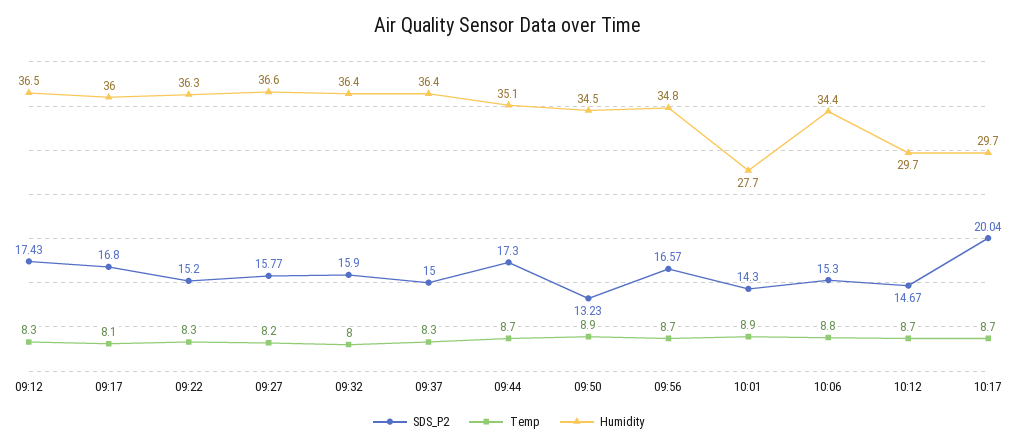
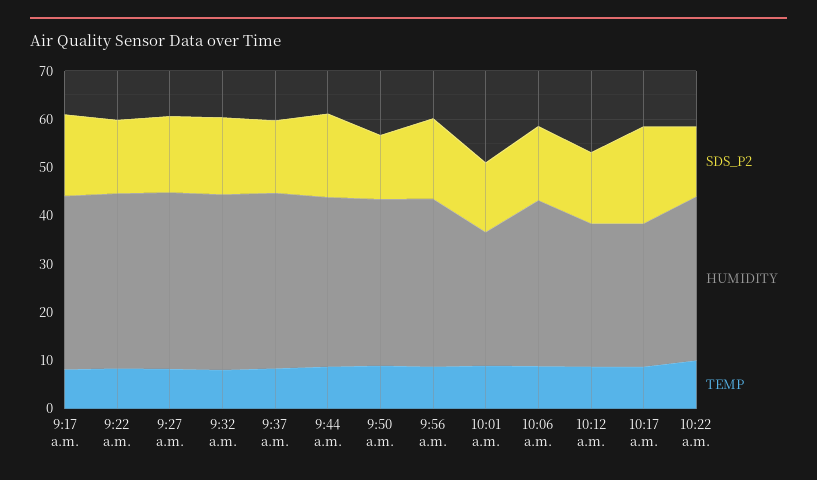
SDS_P2, 09:12: 17.43 -> none
Temp, 09:12: 8.3 -> none
Humidity, 09:12: 36.5 -> none
SDS_P2, 10:22 a.m.: none -> 14
Humidity, 10:22 a.m.: none -> 34
Temp, 10:22 a.m.: none -> 10

